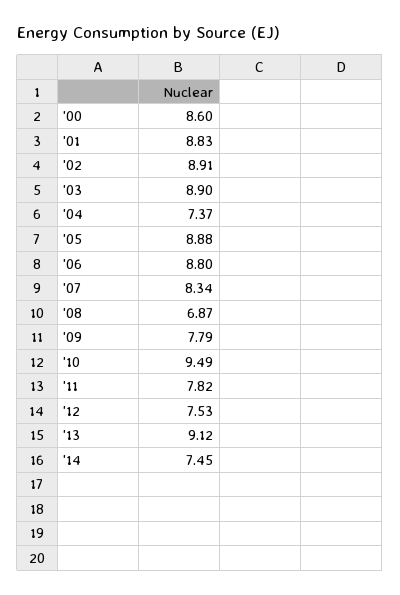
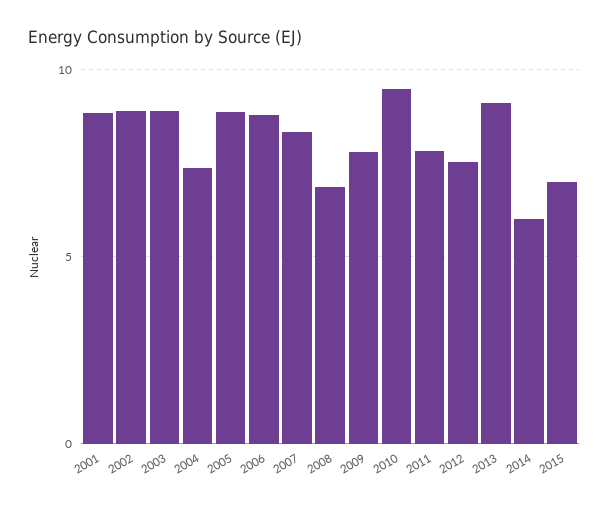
'00: 8.6 -> none
'14: 7.45 -> 6
2015: none -> 7

